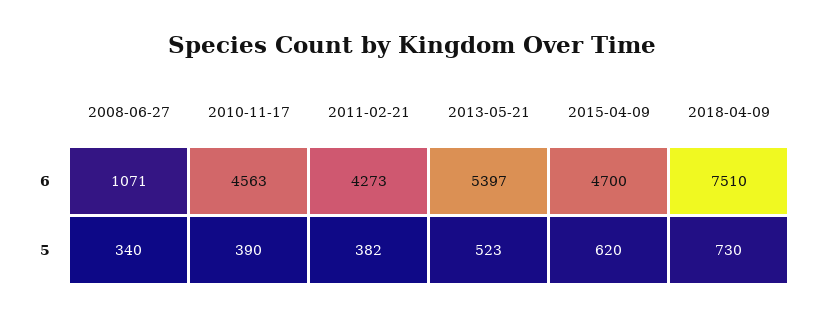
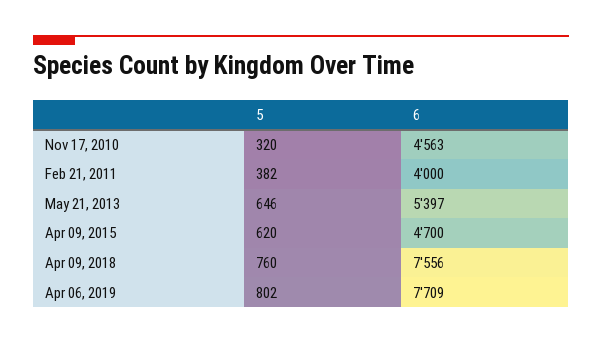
2008-06-27, 6: 1071 -> none
2011-02-21, 6: 4273 -> 4000
2018-04-09, 6: 7510 -> 7556
2008-06-27, 5: 340 -> none
2010-11-17, 5: 390 -> 320
2013-05-21, 5: 523 -> 646
2018-04-09, 5: 730 -> 760
Apr 06, 2019, 5: none -> 802
Apr 06, 2019, 6: none -> 7709

